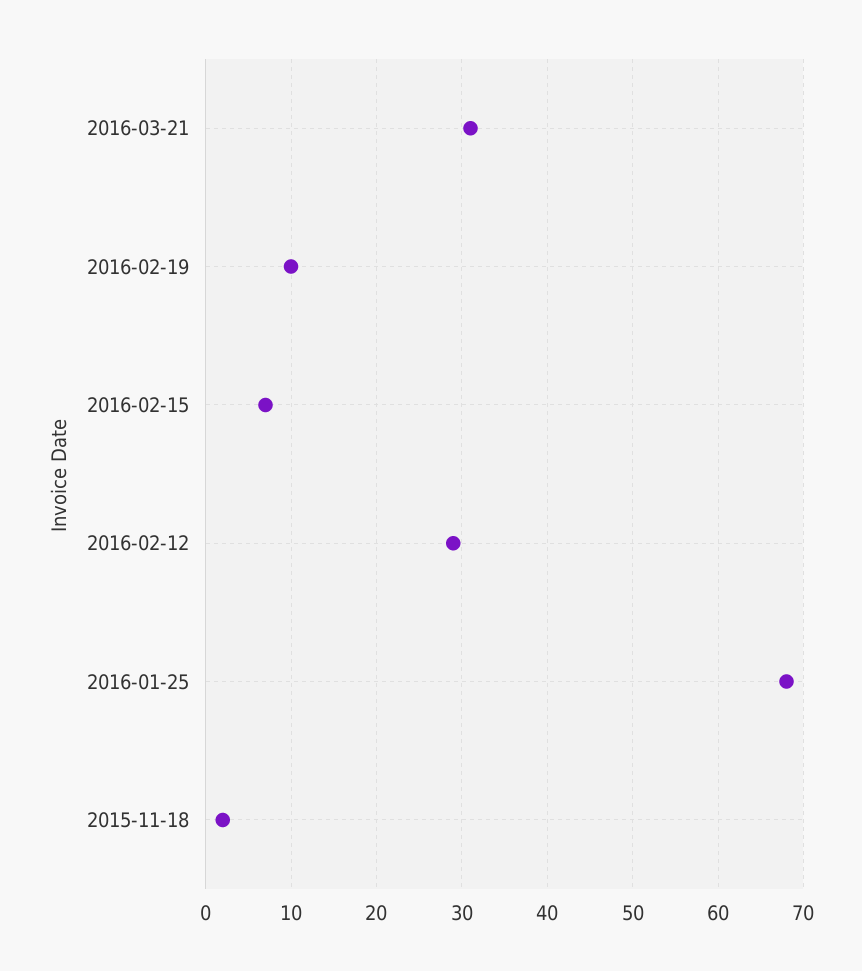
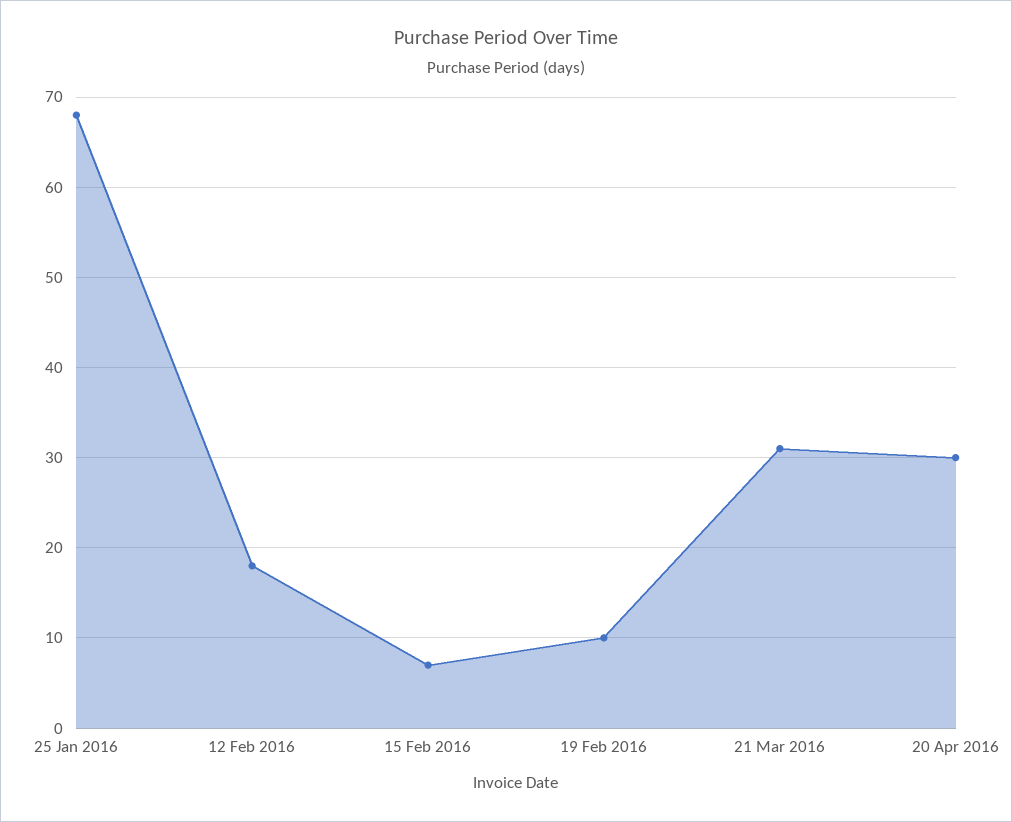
2016-02-12: 29 -> 18
2015-11-18: 2 -> none
20 Apr 2016: none -> 30

